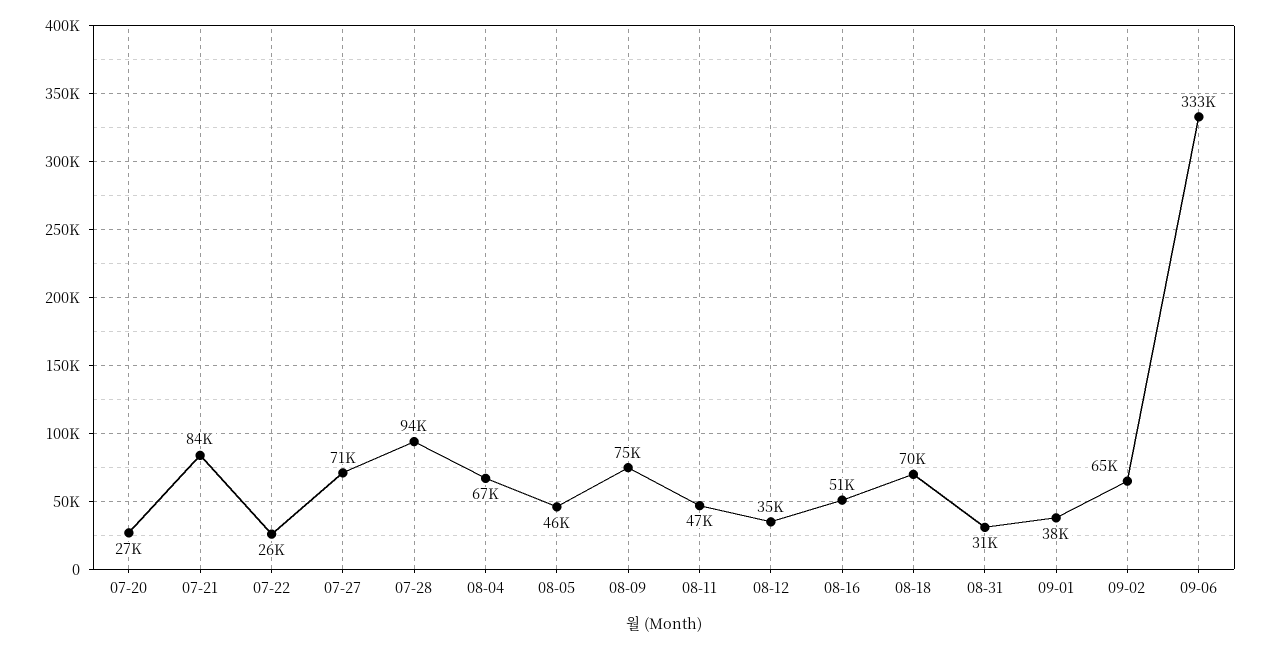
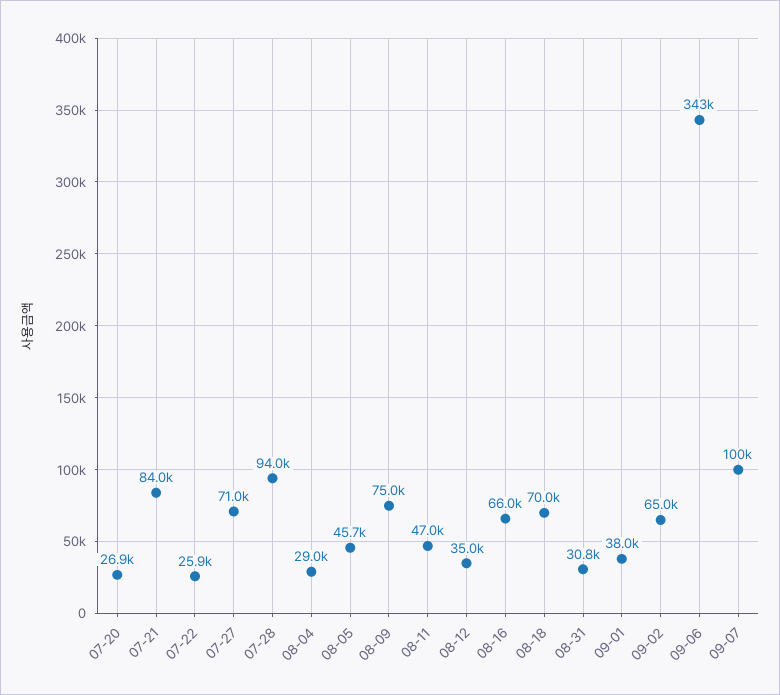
08-04: 67000 -> 29000
08-16: 51000 -> 66000
09-06: 333000 -> 343000
09-07: none -> 100000

